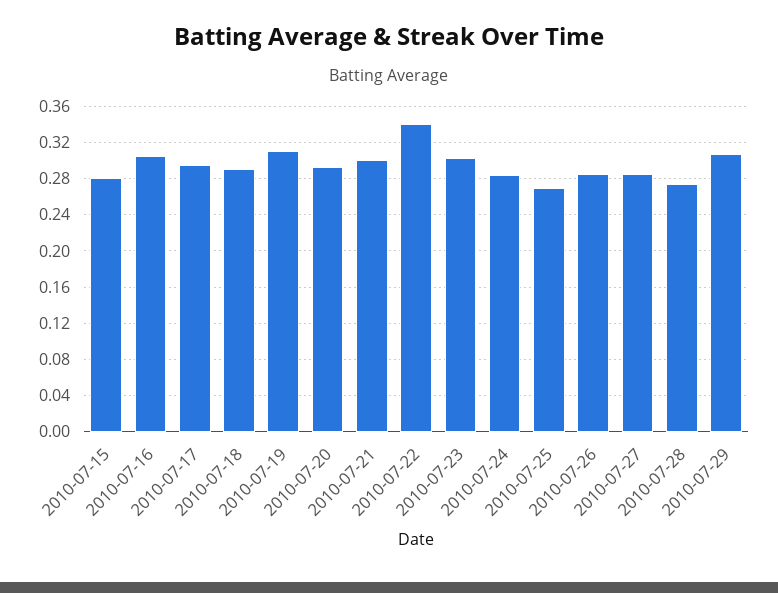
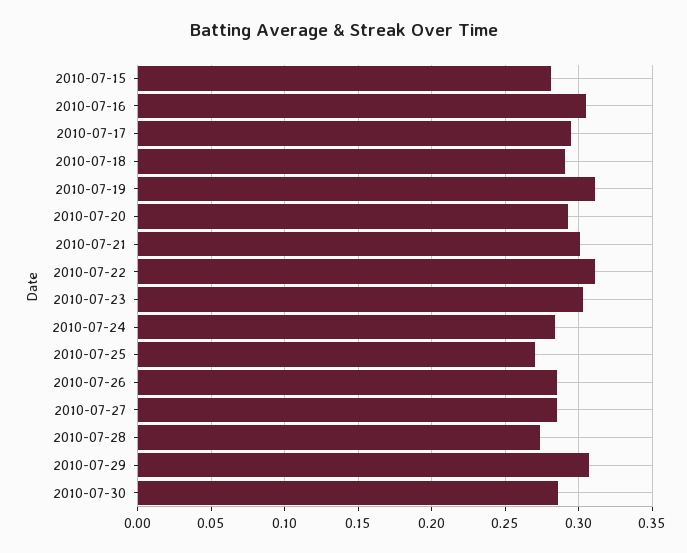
2010-07-22: 0.34 -> 0.31
2010-07-30: none -> 0.285

